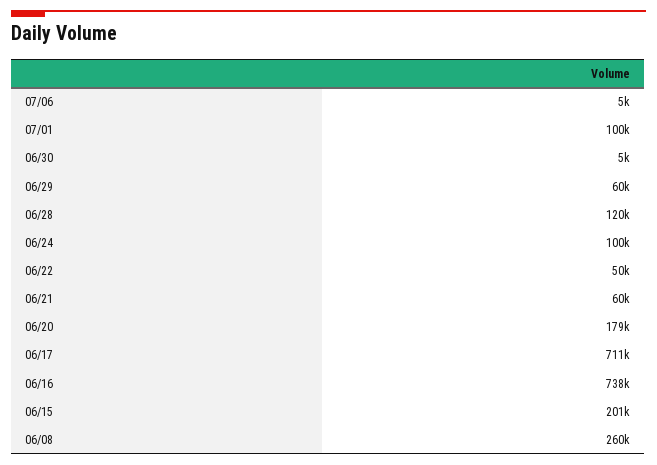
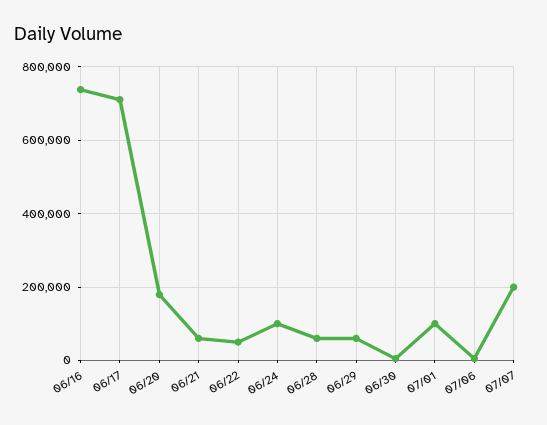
06/28: 120000 -> 60000
06/15: 201000 -> none
06/08: 260000 -> none
07/07: none -> 200000

